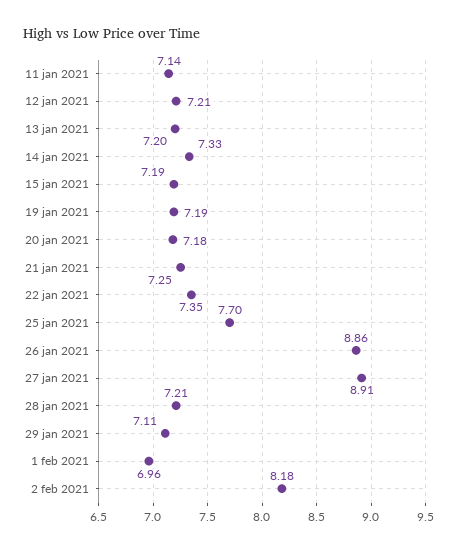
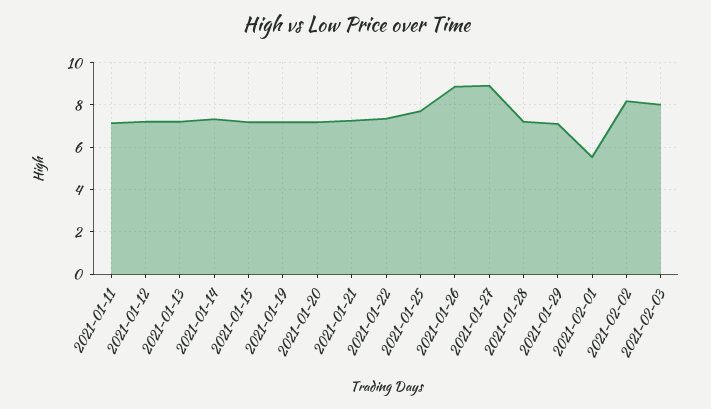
1 feb 2021: 6.96 -> 5.5
2021-02-03: none -> 8

